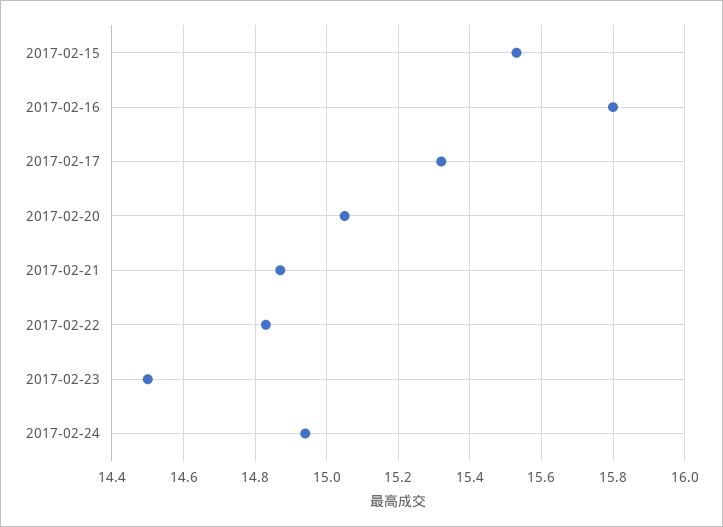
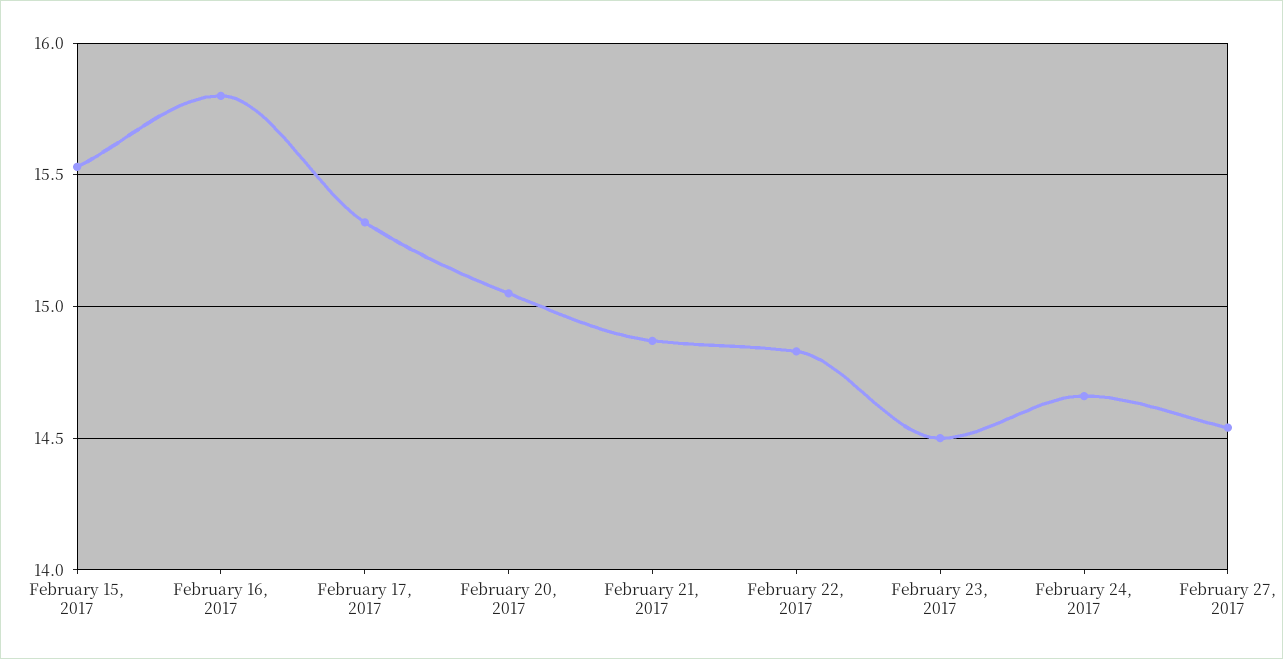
2017-02-24: 14.95 -> 14.65
February 27, 2017: none -> 14.55

